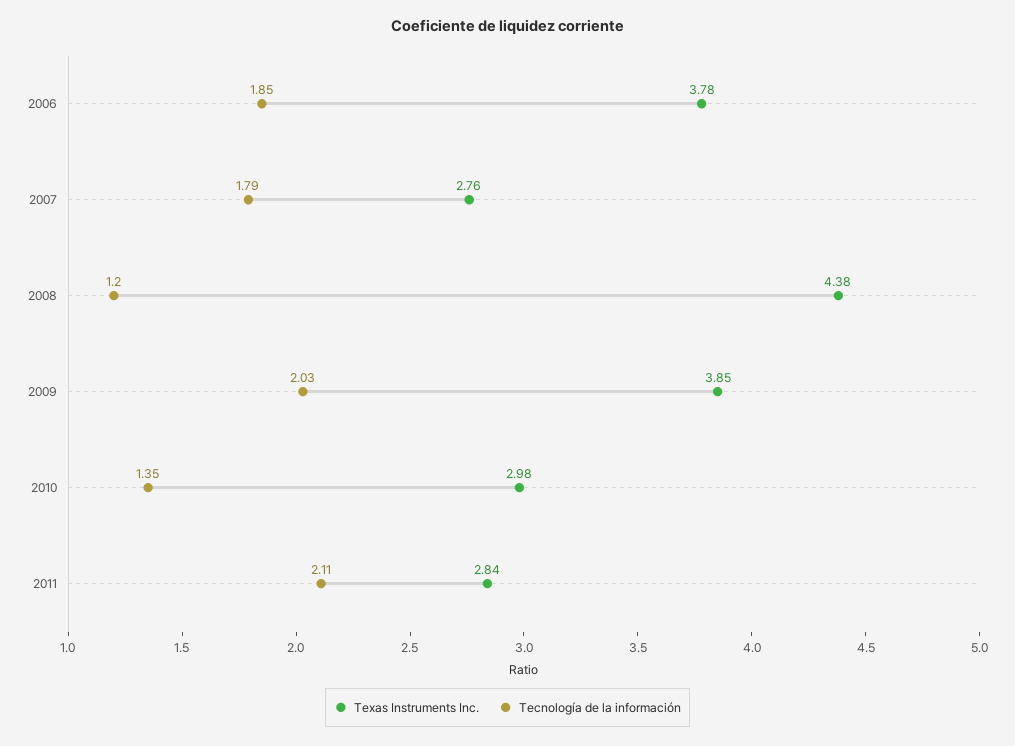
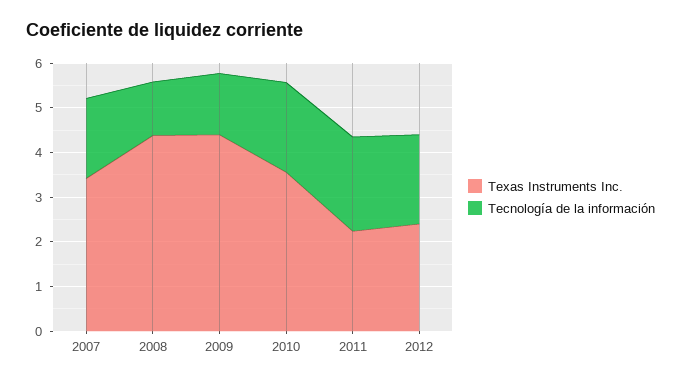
Texas Instruments Inc., 2006: 3.78 -> none
Tecnología de la información, 2006: 1.85 -> none
Texas Instruments Inc., 2007: 2.76 -> 3.4
Texas Instruments Inc., 2009: 3.85 -> 4.4
Tecnología de la información, 2009: 2.03 -> 1.4
Texas Instruments Inc., 2010: 2.98 -> 3.6
Tecnología de la información, 2010: 1.35 -> 2
Texas Instruments Inc., 2011: 2.84 -> 2.2
Texas Instruments Inc., 2012: none -> 2.4
Tecnología de la información, 2012: none -> 2

